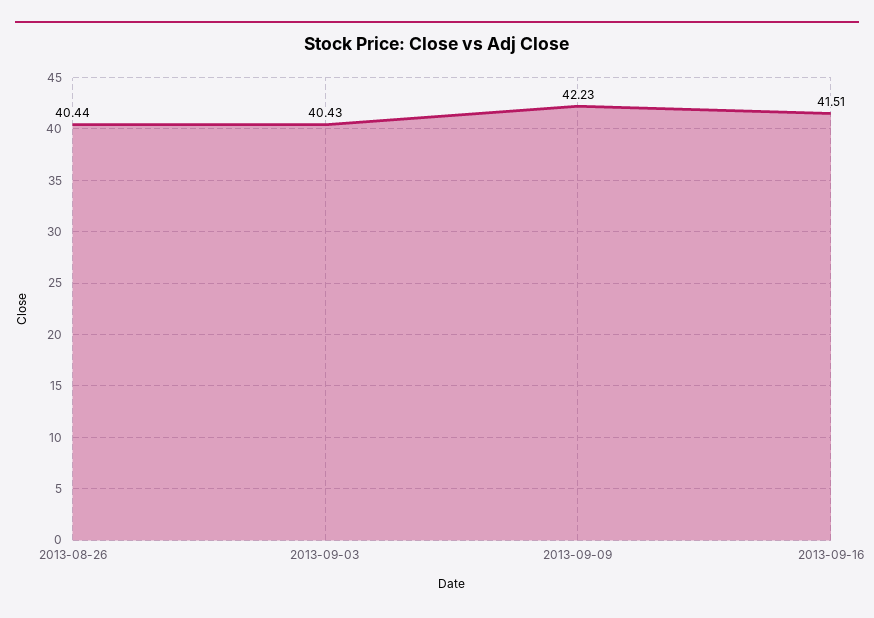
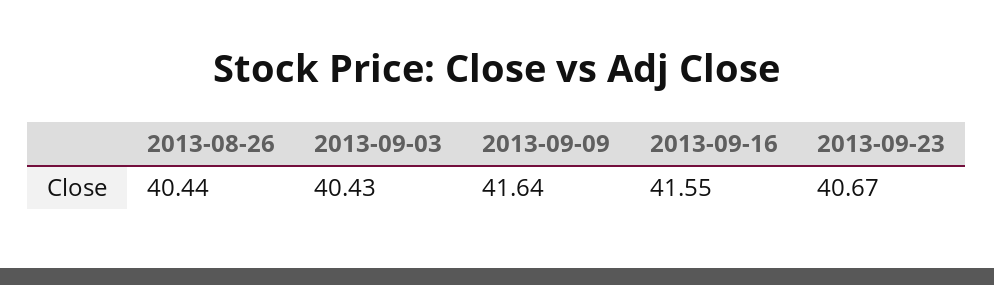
2013-09-09: 42.23 -> 41.64
2013-09-16: 41.51 -> 41.55
2013-09-23: none -> 40.67

